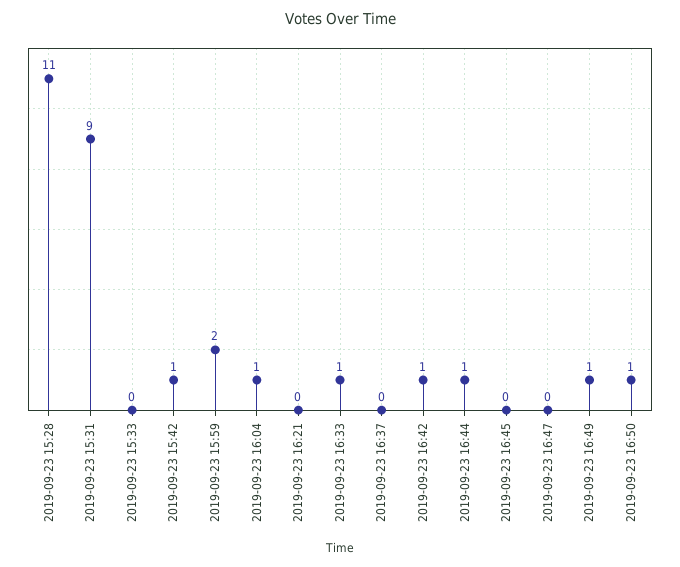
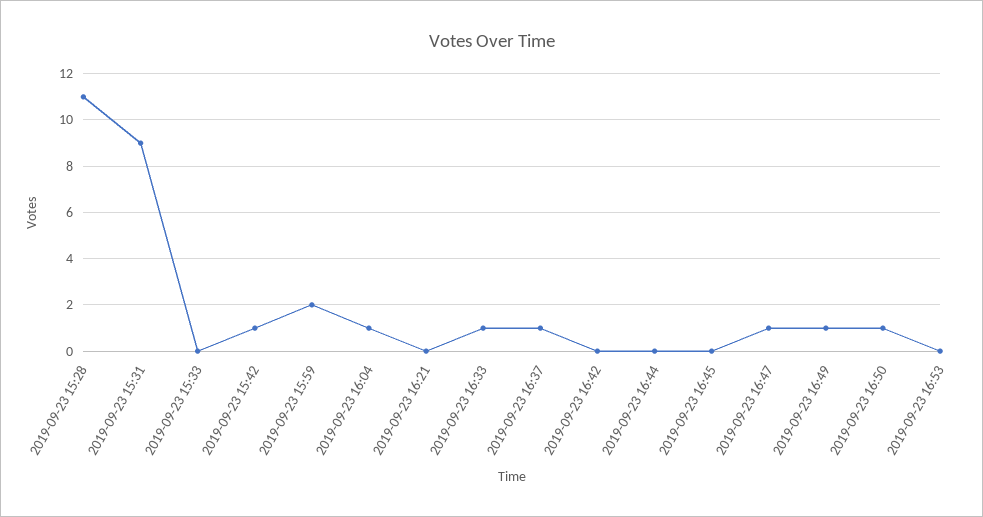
2019-09-23 16:37: 0 -> 1
2019-09-23 16:42: 1 -> 0
2019-09-23 16:44: 1 -> 0
2019-09-23 16:47: 0 -> 1
2019-09-23 16:53: none -> 0

